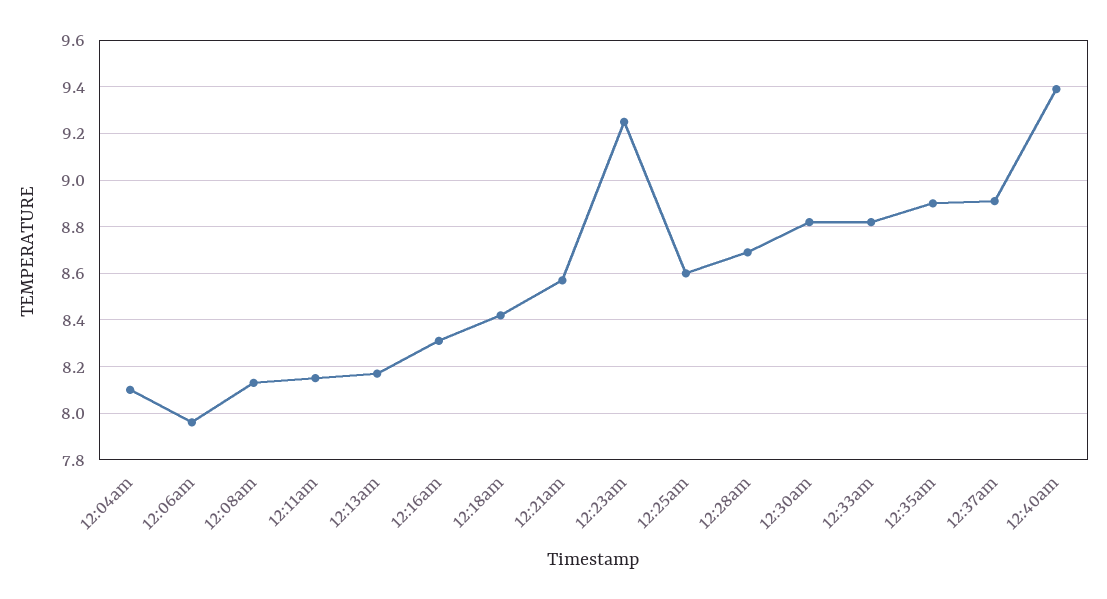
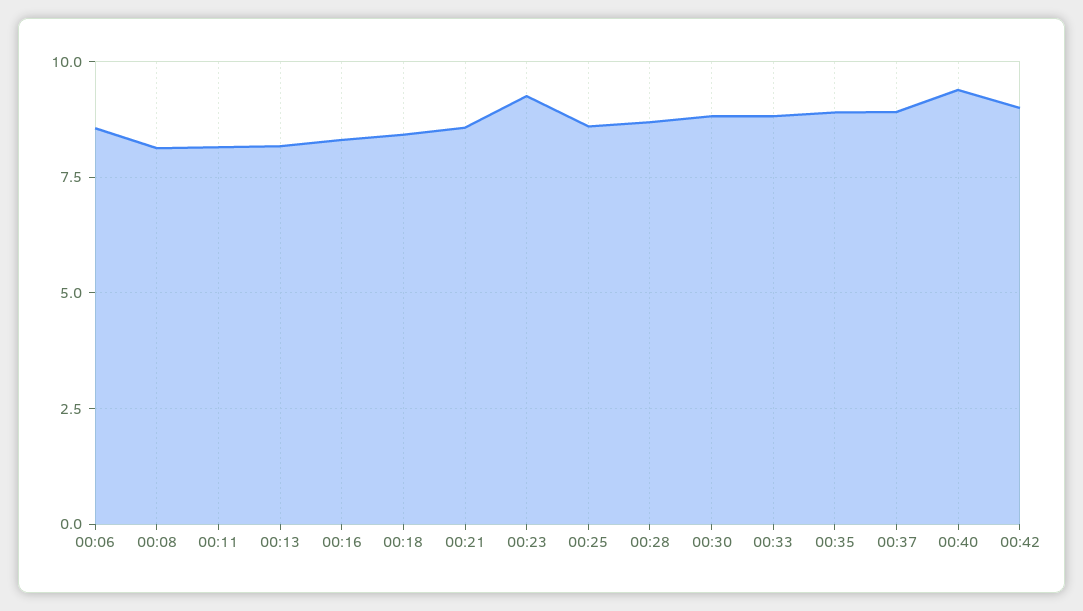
12:04am: 8.1 -> none
12:06am: 7.95 -> 8.5
00:42: none -> 9

